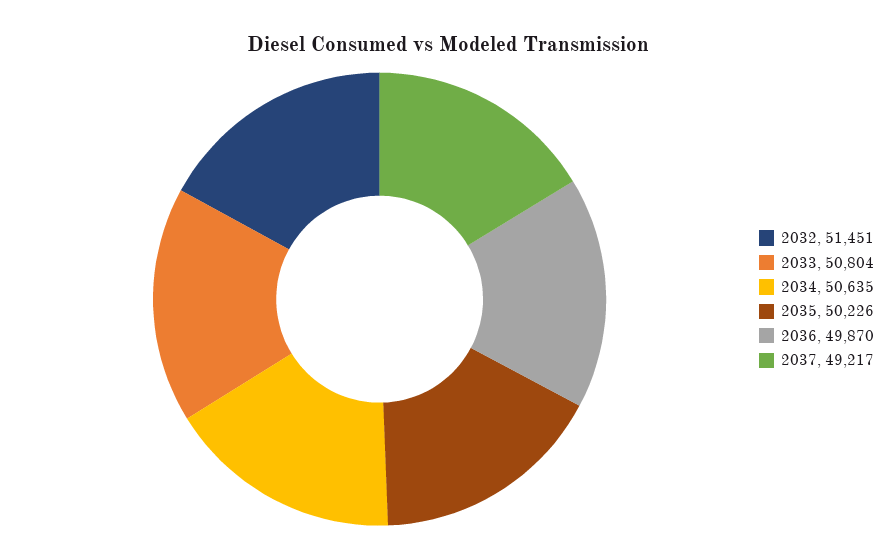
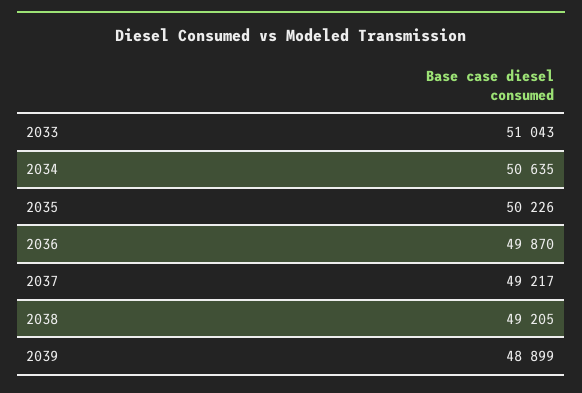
2032: 51451 -> none
2033: 50804 -> 51043
2038: none -> 49205
2039: none -> 48899

